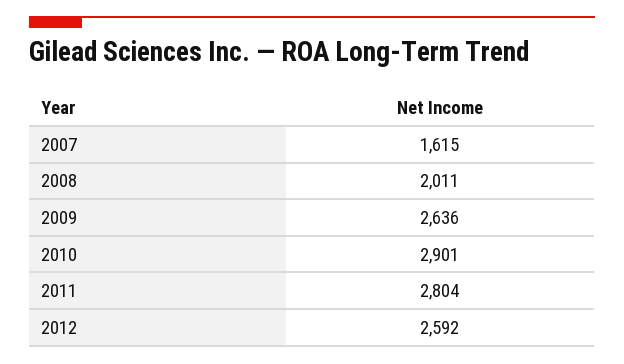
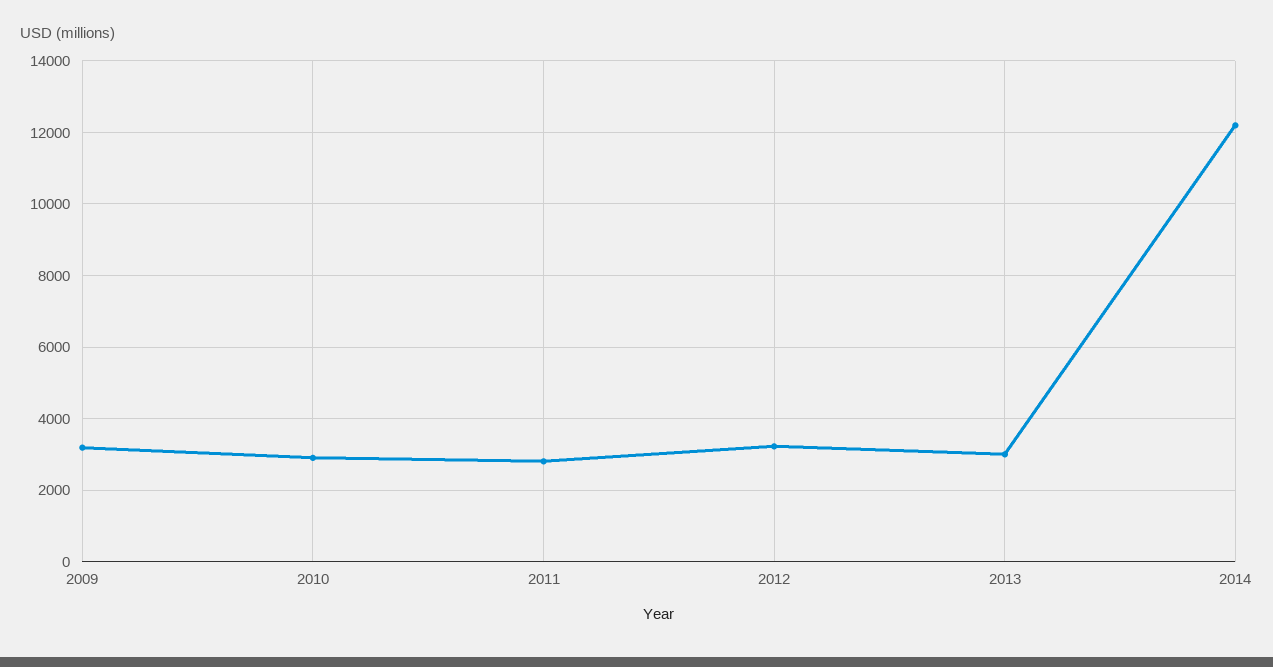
2007: 1615 -> none
2008: 2011 -> none
2009: 2636 -> 3200
2012: 2592 -> 3200
2013: none -> 3000
2014: none -> 12200

